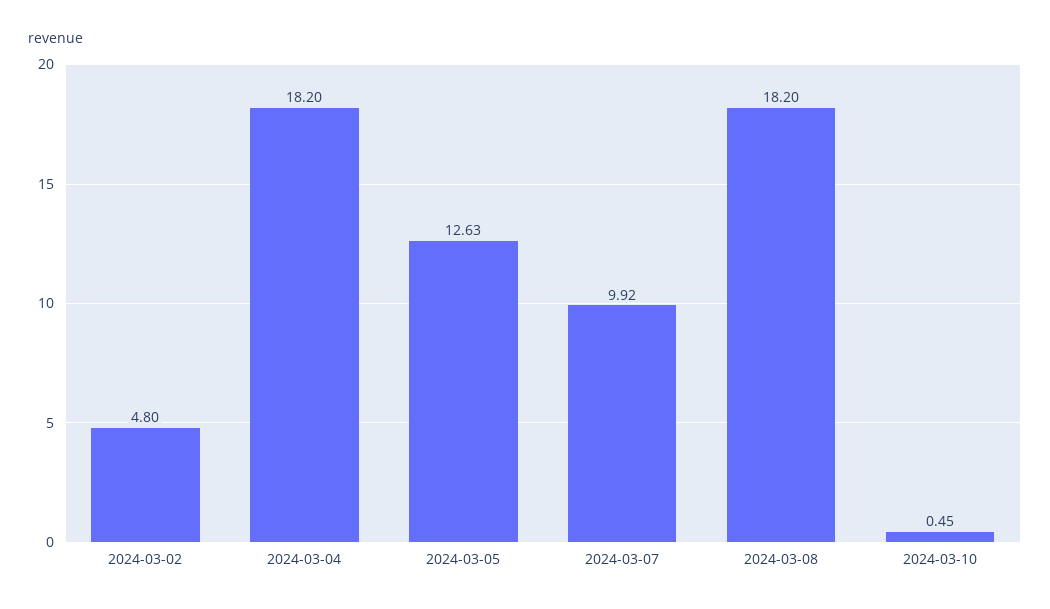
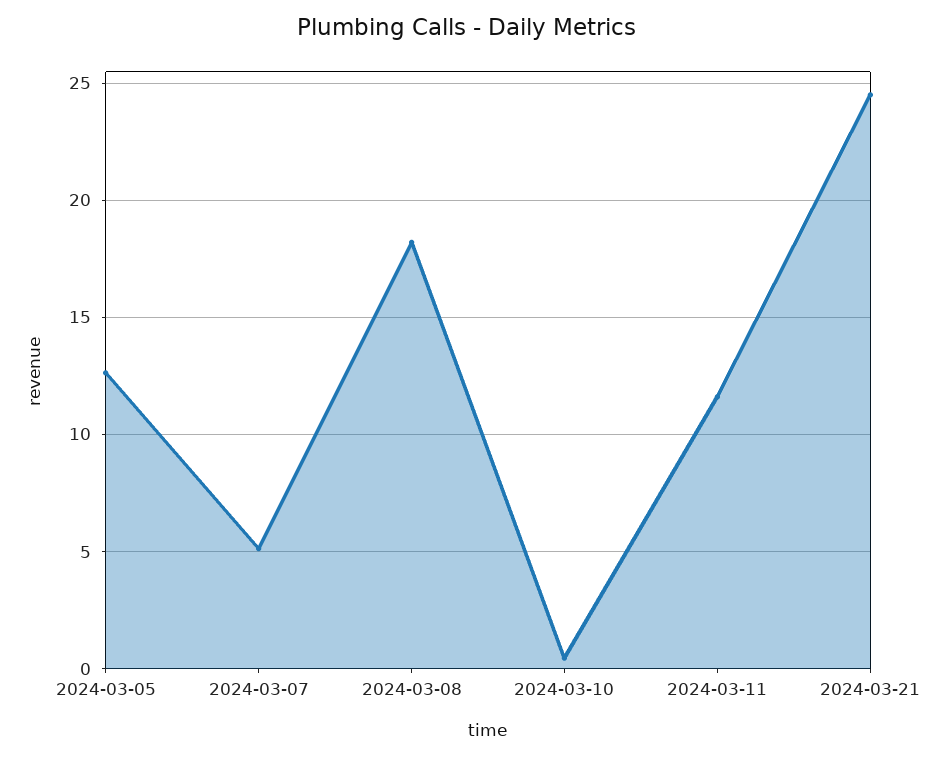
2024-03-02: 4.8 -> none
2024-03-04: 18.2 -> none
2024-03-07: 9.92 -> 5
2024-03-11: none -> 11.5
2024-03-21: none -> 24.5

